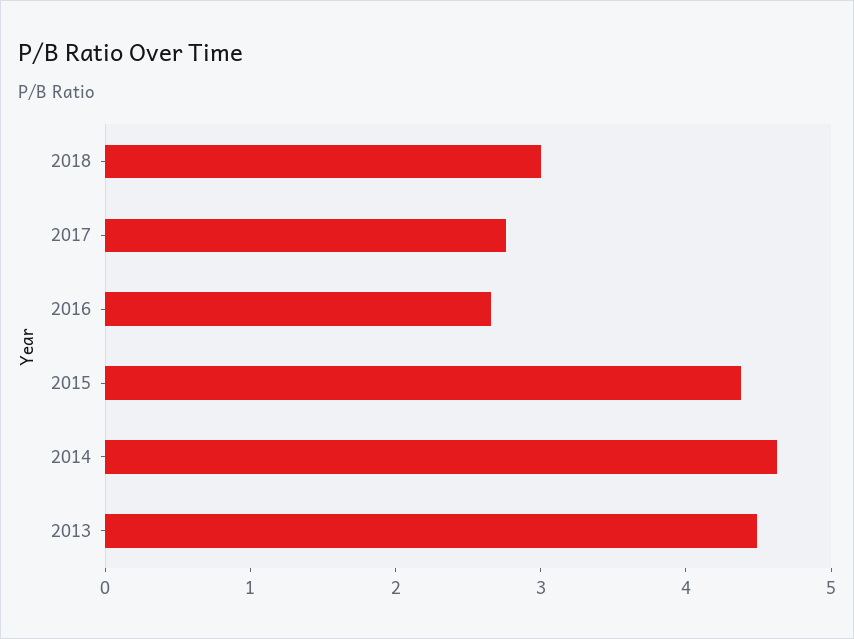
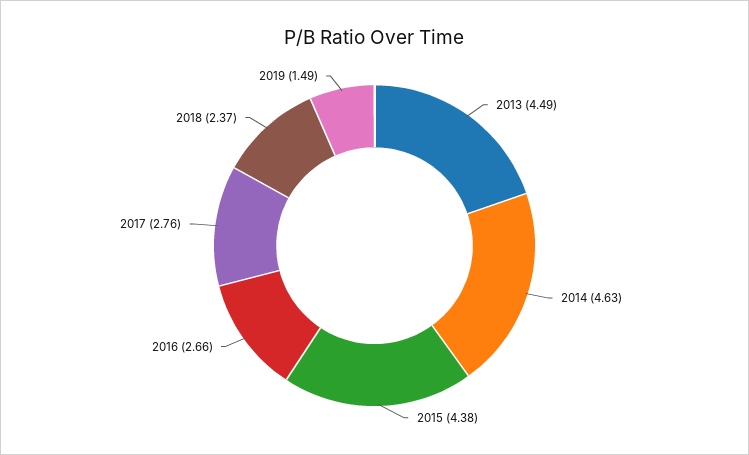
2018: 3 -> 2.37
2019: none -> 1.49

